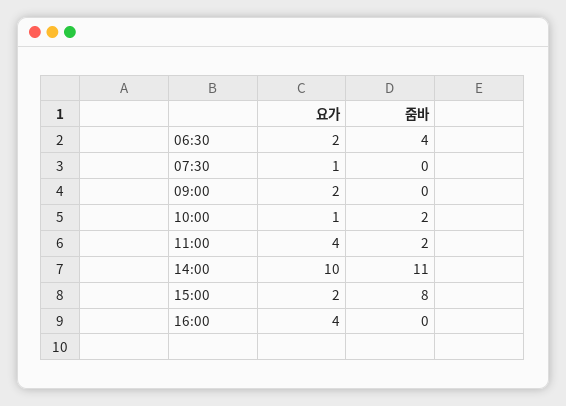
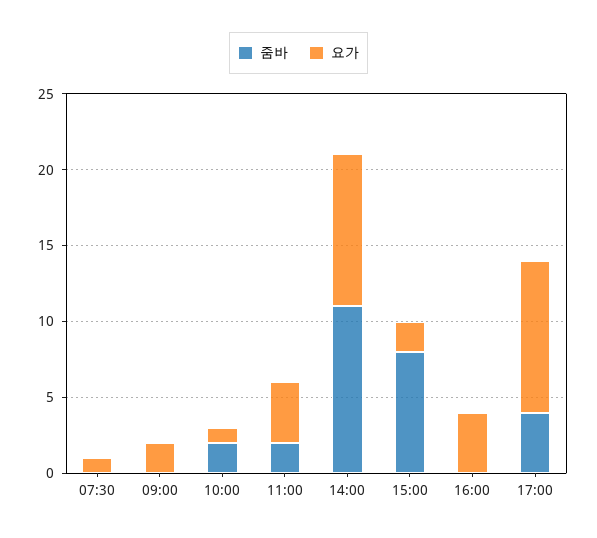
요가, 06:30: 2 -> none
줌바, 06:30: 4 -> none
줌바, 17:00: none -> 4
요가, 17:00: none -> 10

